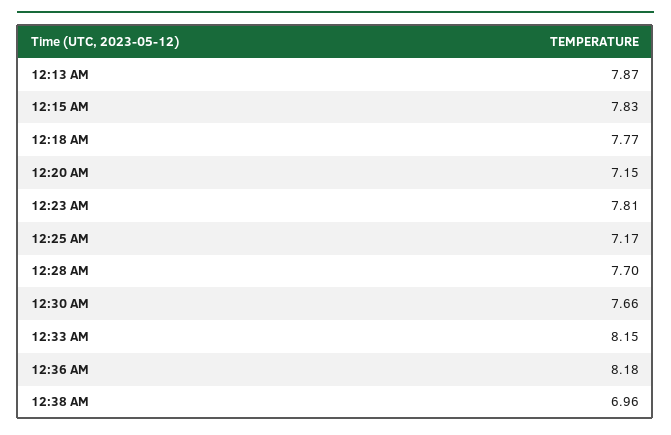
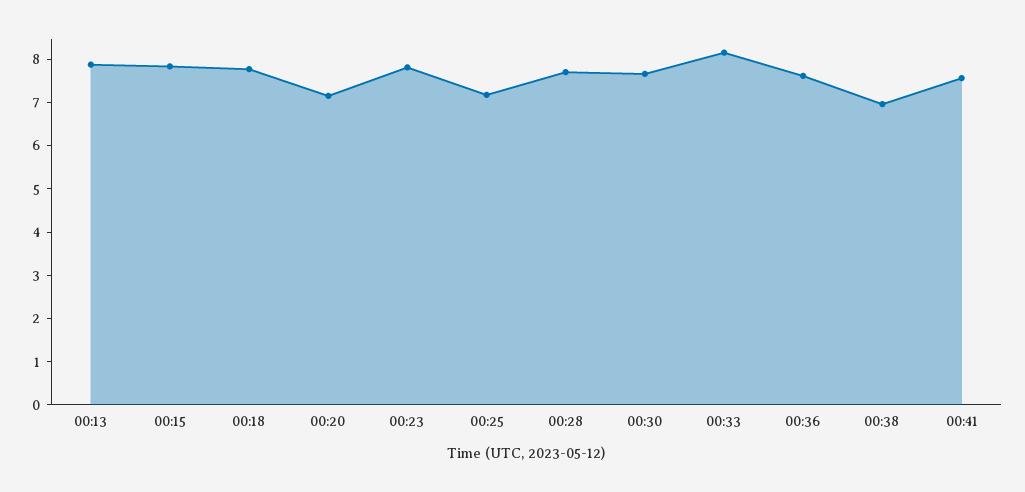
12:36 AM: 8.18 -> 7.6
00:41: none -> 7.6

